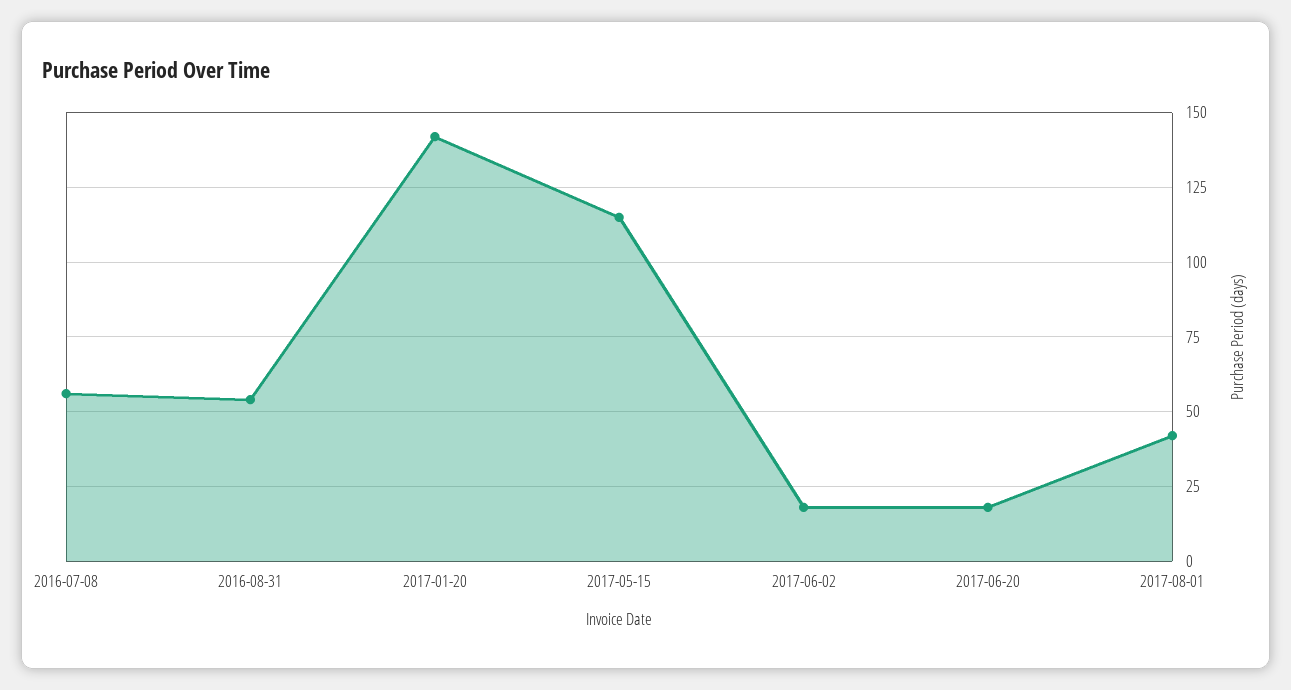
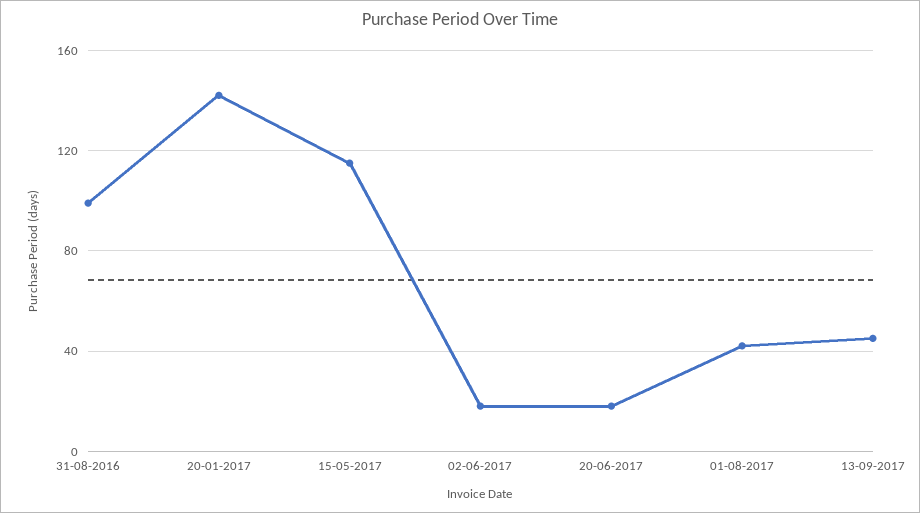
2016-07-08: 55 -> none
2016-08-31: 55 -> 100
13-09-2017: none -> 45

